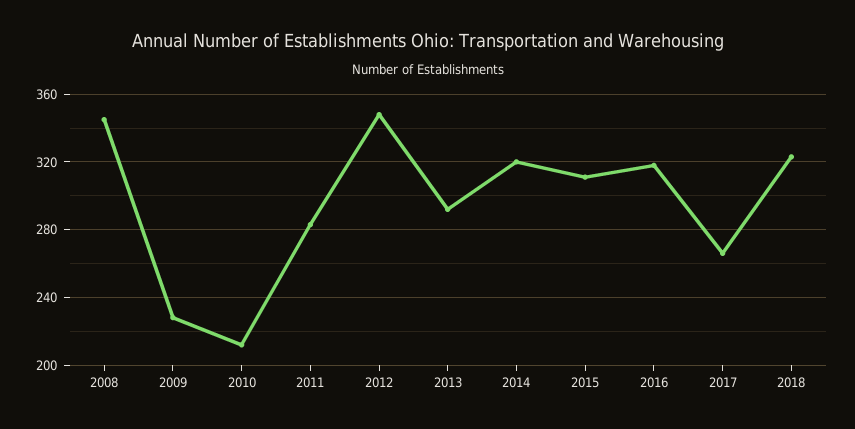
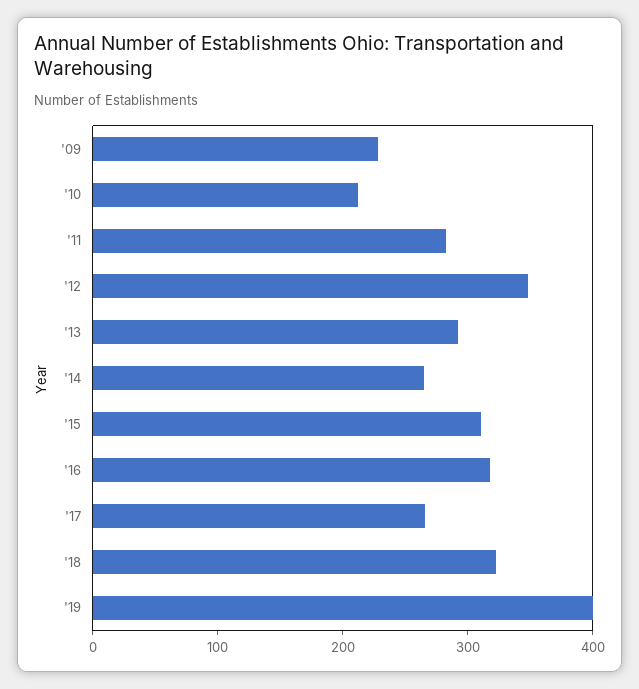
2008: 345 -> none
2014: 320 -> 260
'19: none -> 400

